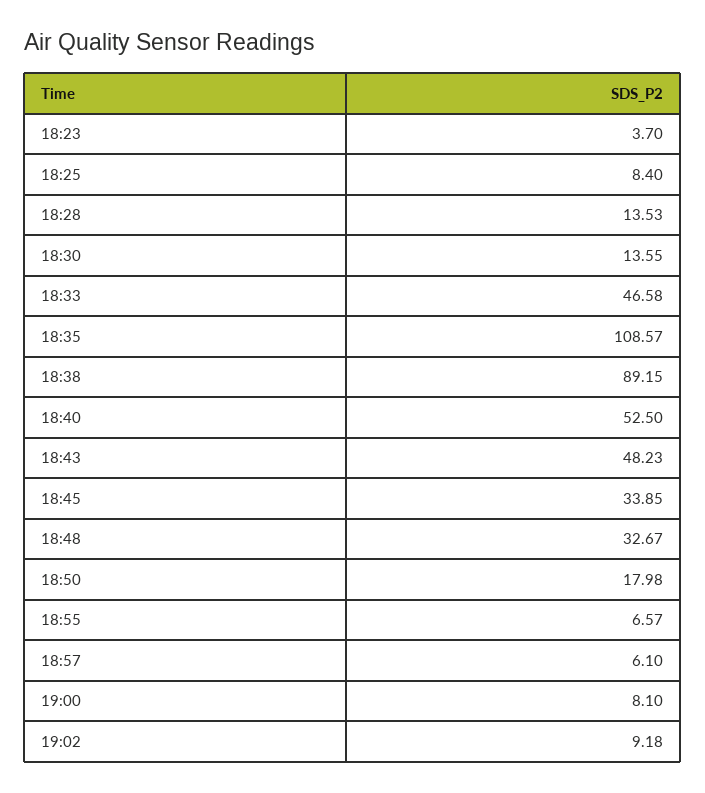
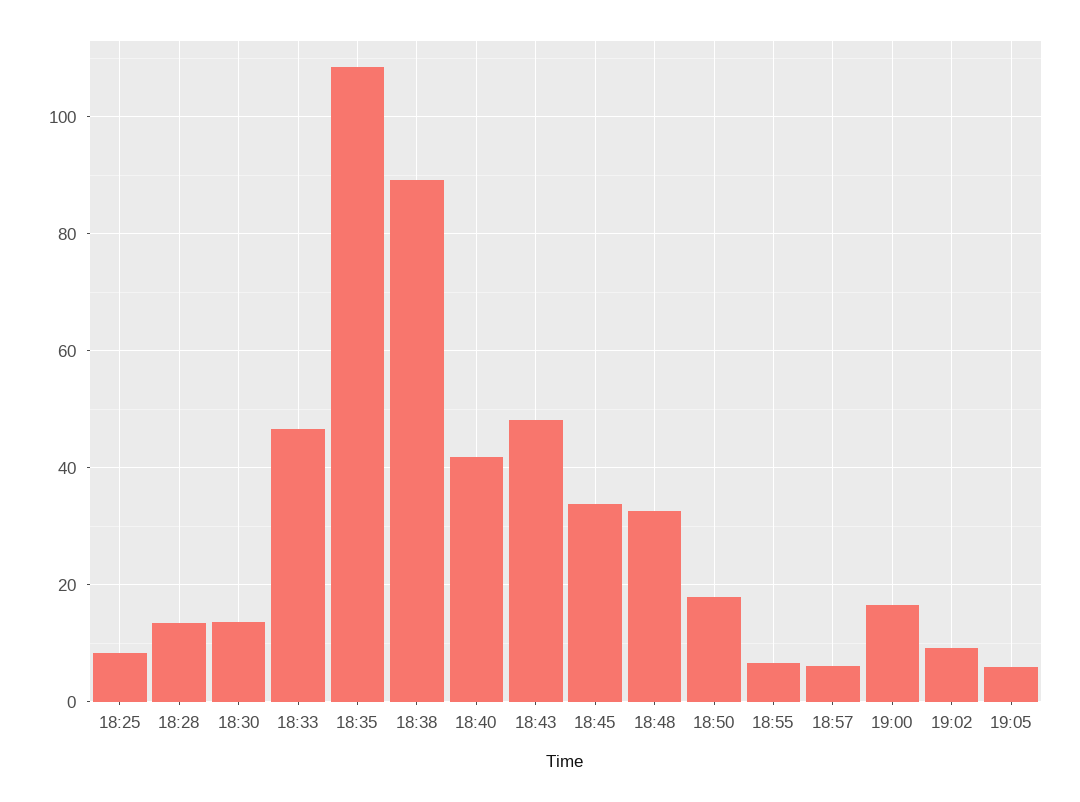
18:23: 3.7 -> none
18:40: 52.5 -> 42
19:00: 8.1 -> 16
19:05: none -> 6

